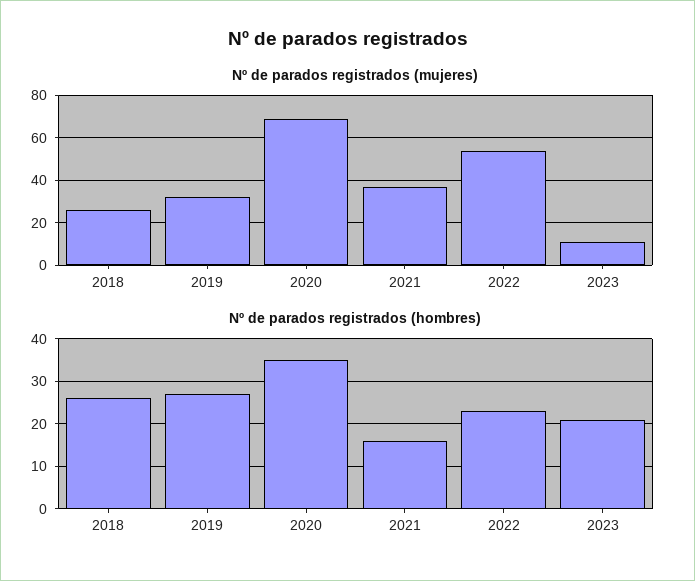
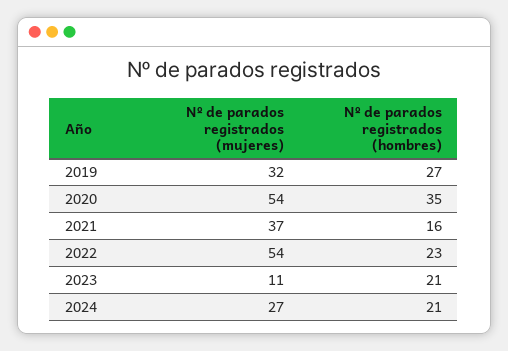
Nº de parados registrados (mujeres), 2018: 25 -> none
Nº de parados registrados (mujeres), 2020: 70 -> 54
Nº de parados registrados (hombres), 2018: 25 -> none
Nº de parados registrados (mujeres), 2024: none -> 27
Nº de parados registrados (hombres), 2024: none -> 21

